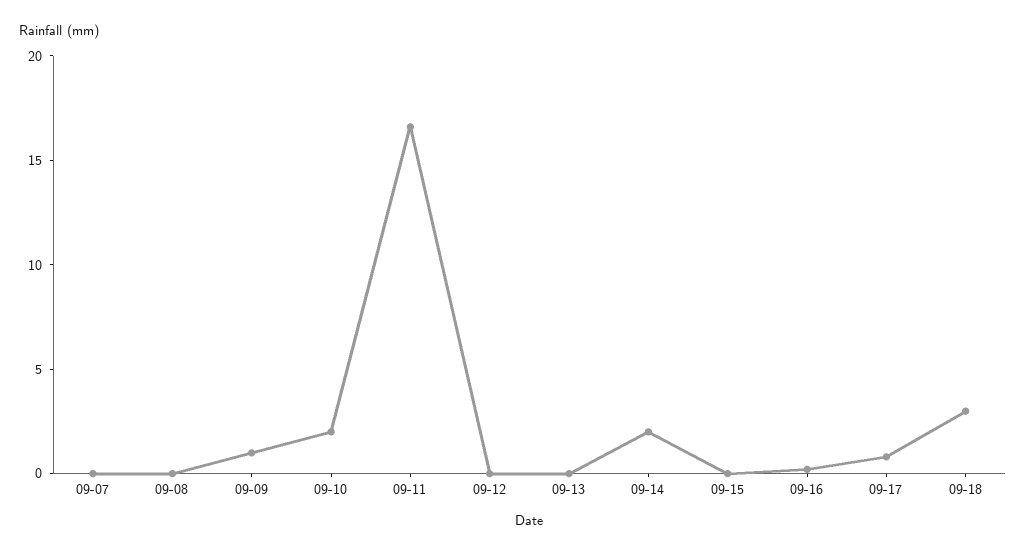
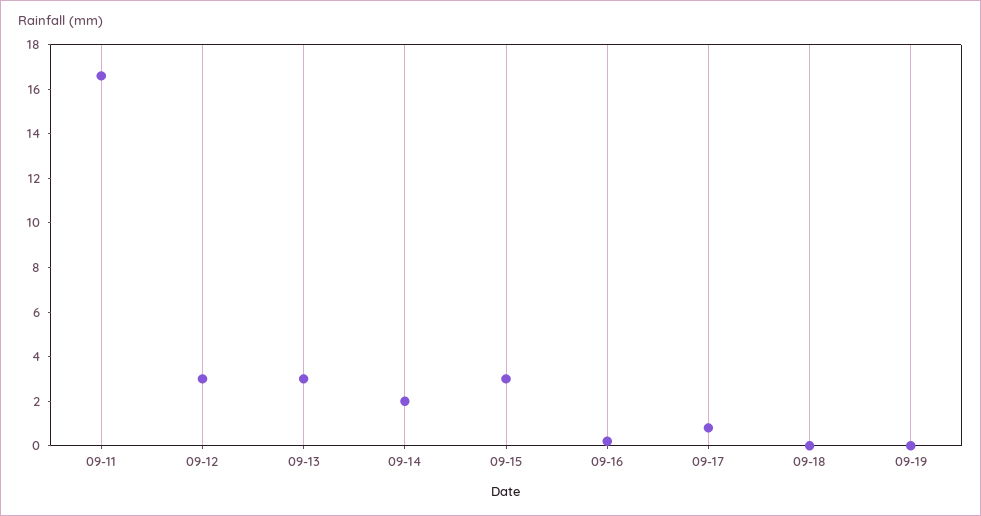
09-07: 0 -> none
09-08: 0 -> none
09-09: 1 -> none
09-10: 2 -> none
09-12: 0 -> 3
09-13: 0 -> 3
09-15: 0 -> 3
09-18: 3 -> 0
09-19: none -> 0

